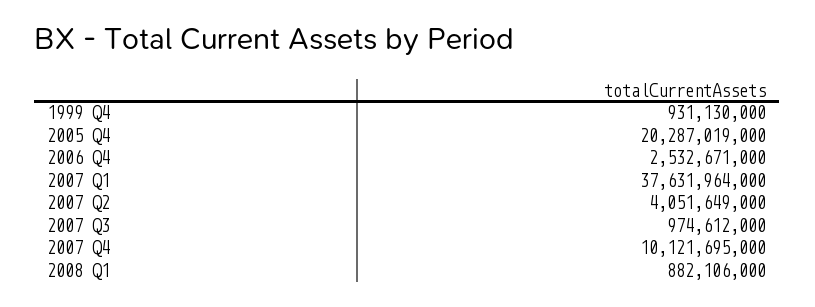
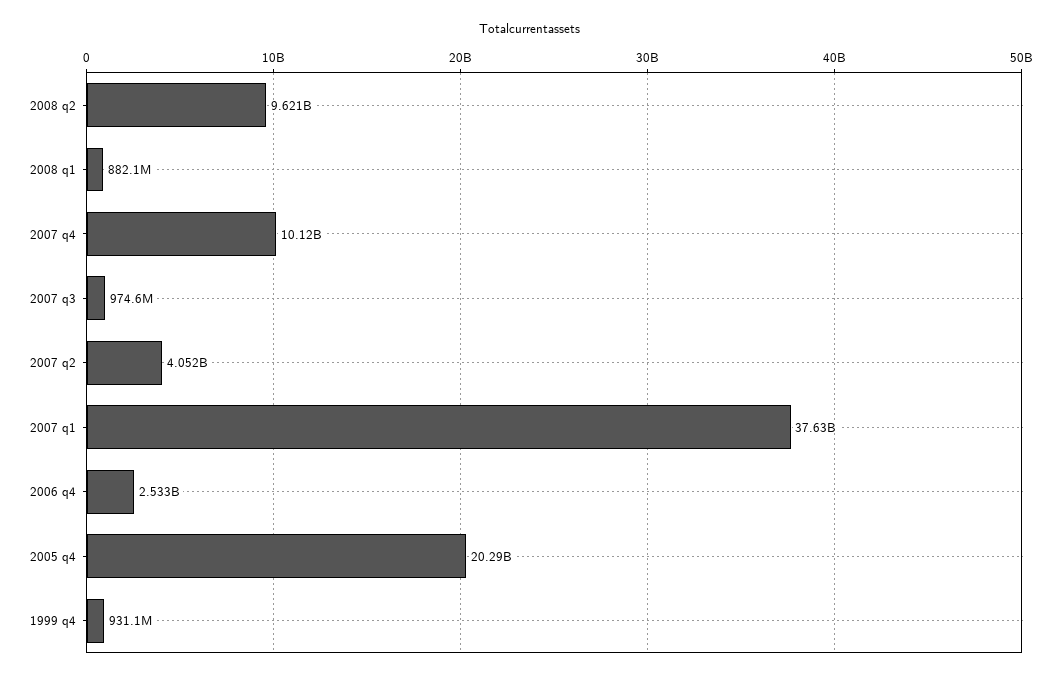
2008 q2: none -> 9621000000

